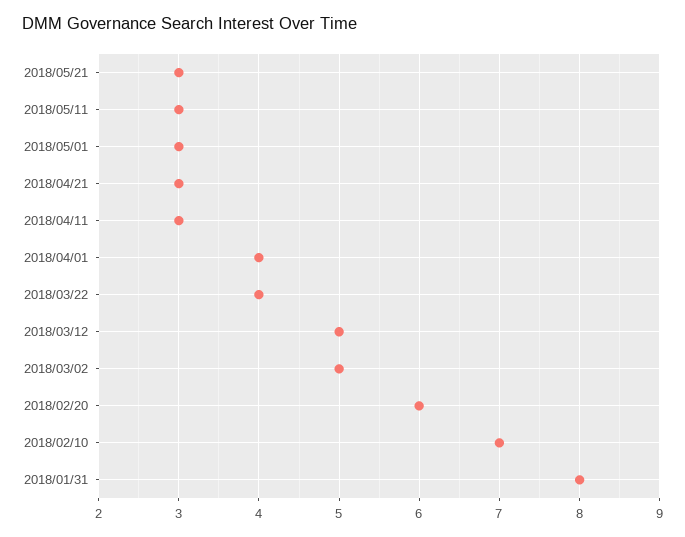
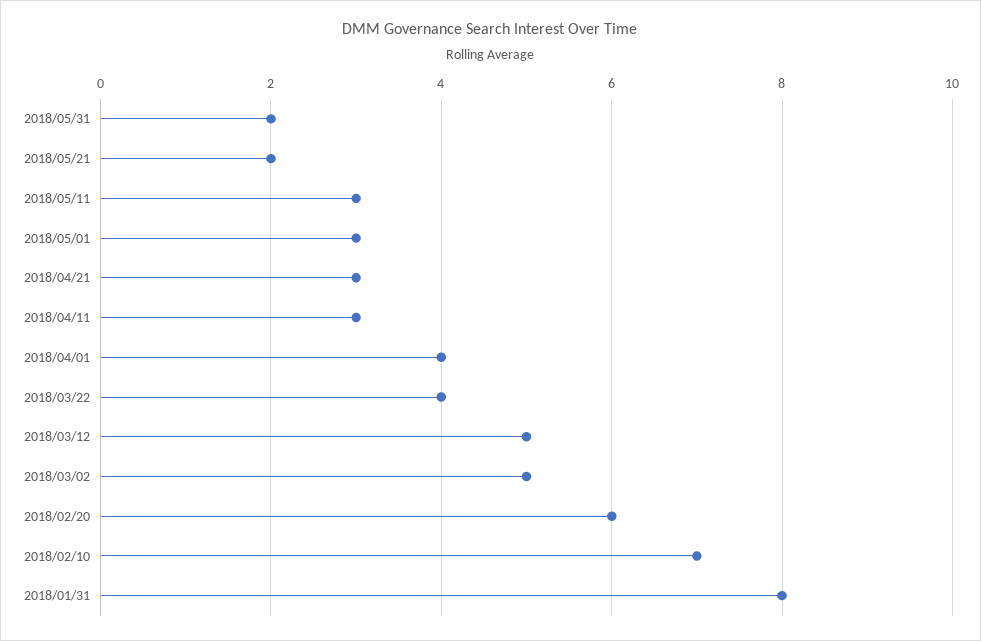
2018/05/21: 3 -> 2
2018/05/31: none -> 2

